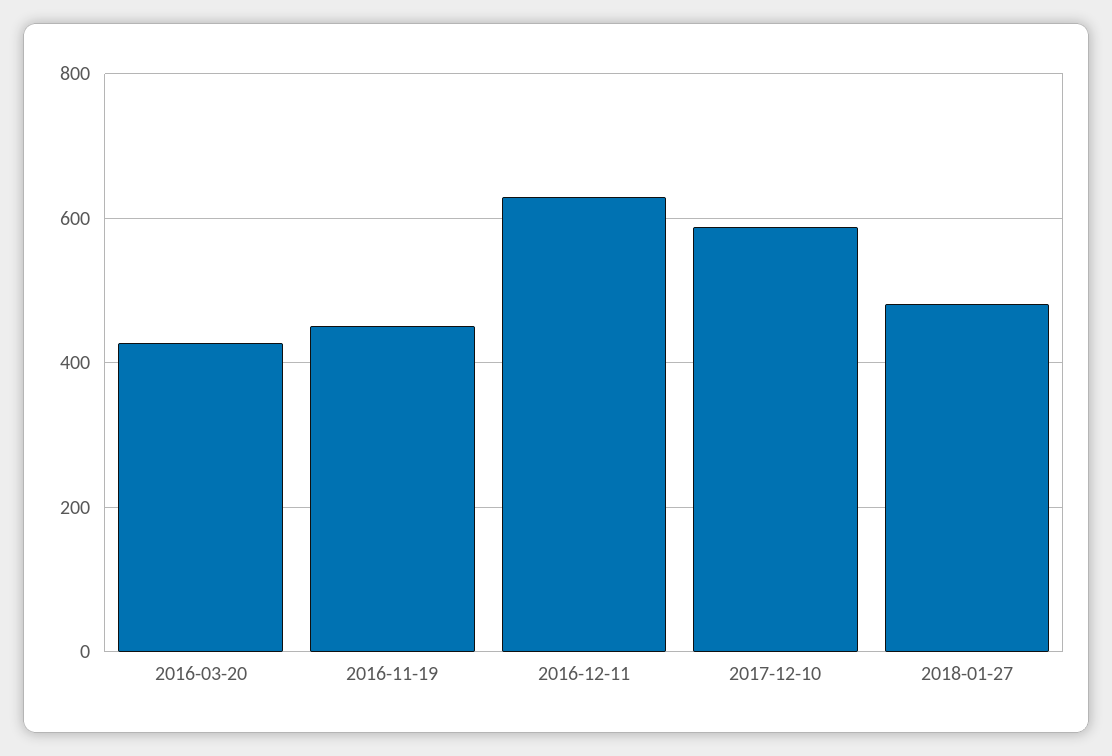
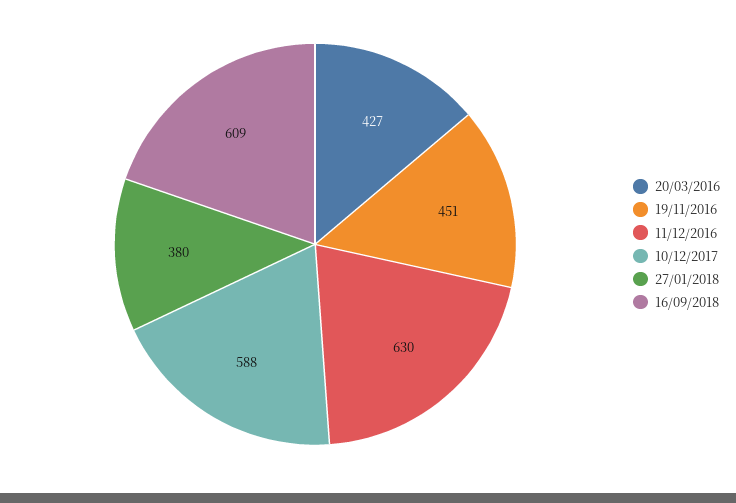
2018-01-27: 480 -> 380
16/09/2018: none -> 609

